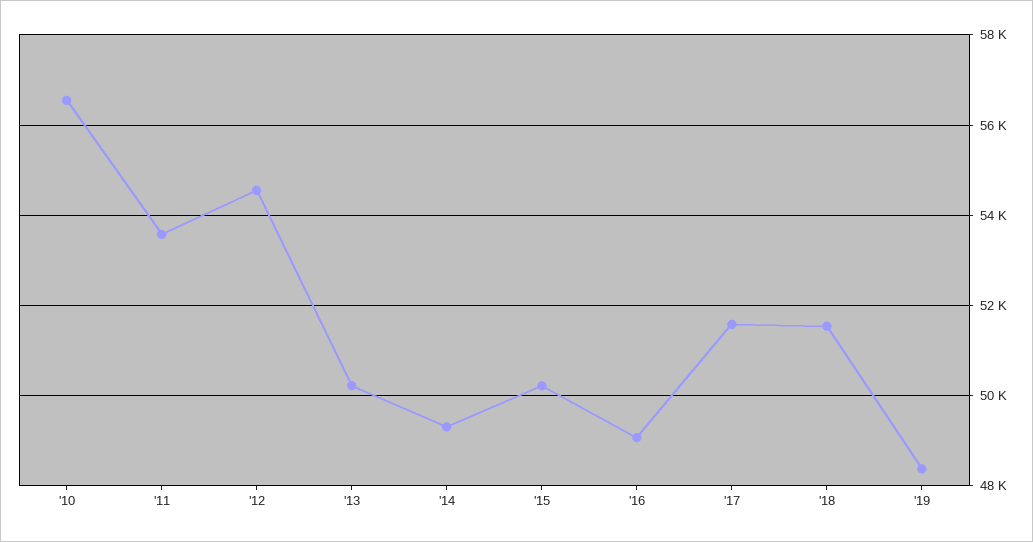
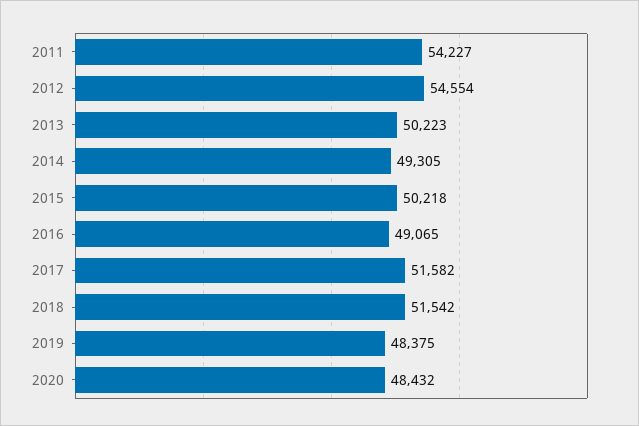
'10: 56600 -> none
'11: 53600 -> 54227
2020: none -> 48432

